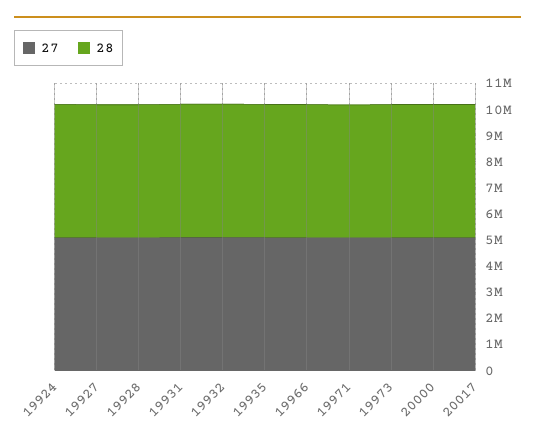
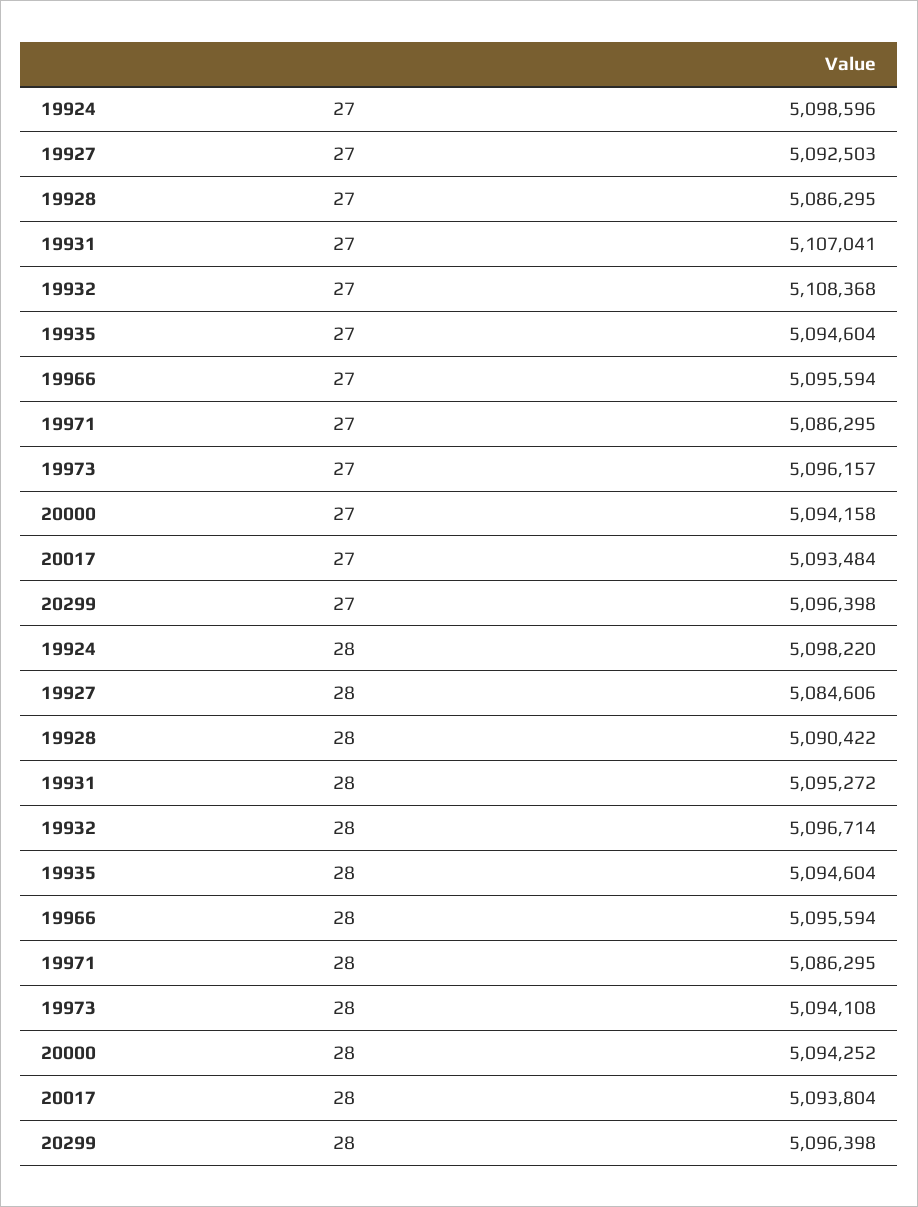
27, 20299: none -> 5096398
28, 20299: none -> 5096398

